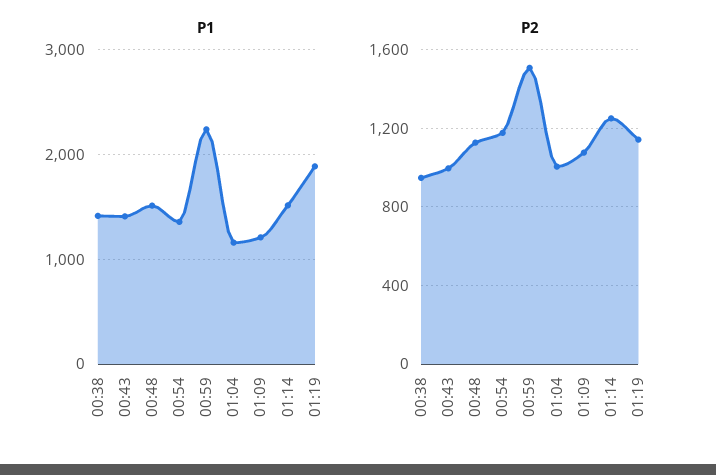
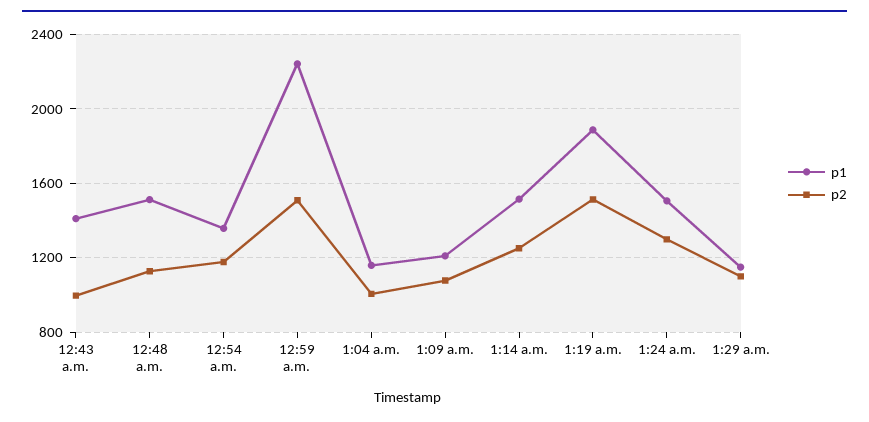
P1, 00:38: 1400 -> none
P2, 00:38: 950 -> none
P2, 01:19: 1150 -> 1500
P1, 1:24 a.m.: none -> 1500
P2, 1:24 a.m.: none -> 1300
P1, 1:29 a.m.: none -> 1150
P2, 1:29 a.m.: none -> 1100

